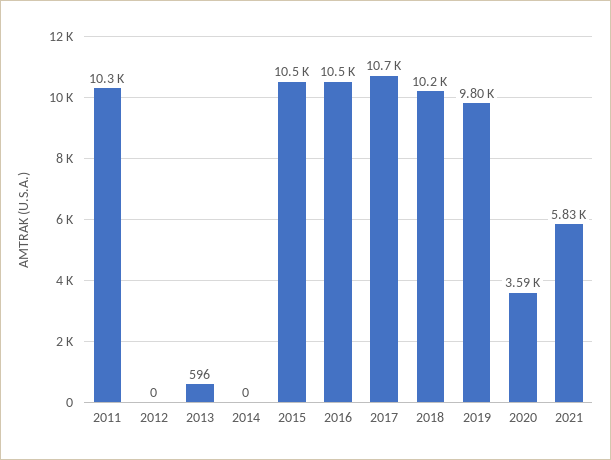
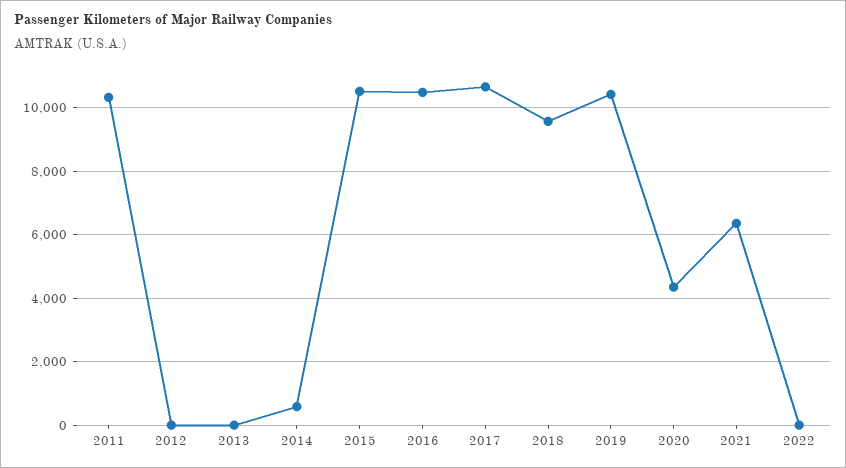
2013: 596 -> 0
2014: 0 -> 600
2018: 10200 -> 9600
2019: 9800 -> 10400
2020: 3590 -> 4400
2021: 5830 -> 6400
2022: none -> 0

